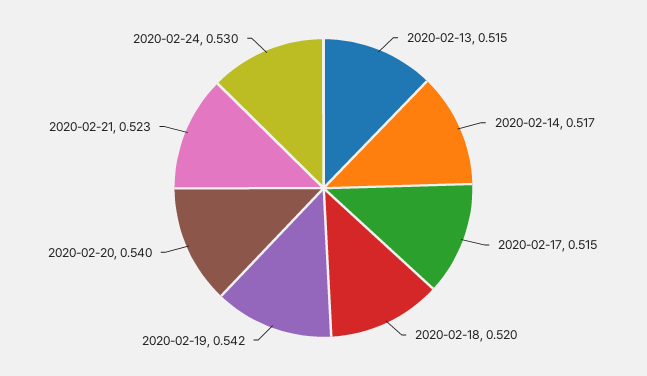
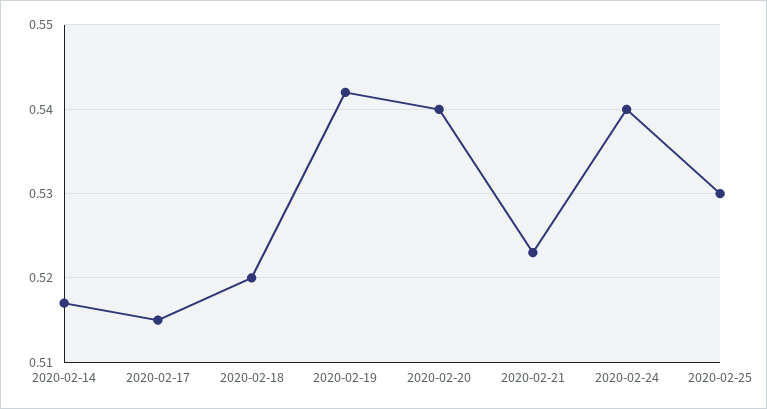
2020-02-13: 0.515 -> none
2020-02-24: 0.53 -> 0.54
2020-02-25: none -> 0.53

